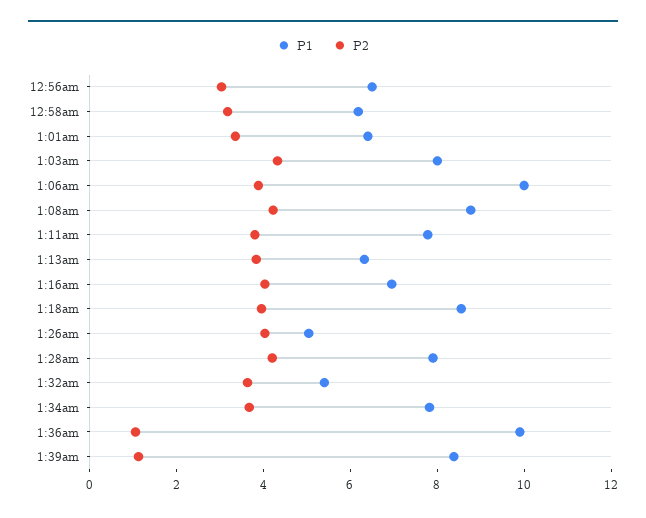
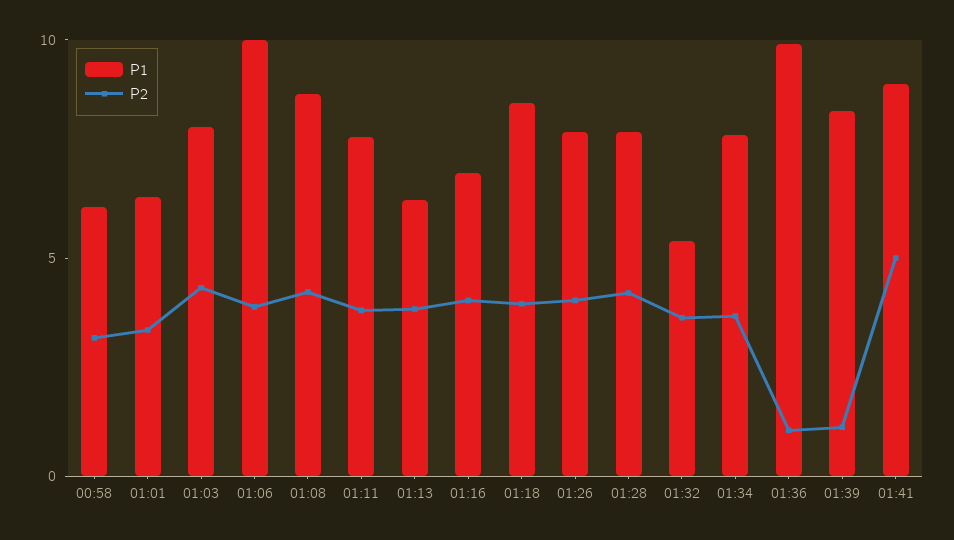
P1, 12:56am: 6.5 -> none
P2, 12:56am: 3 -> none
P1, 1:26am: 5 -> 8
P1, 01:41: none -> 9
P2, 01:41: none -> 5

